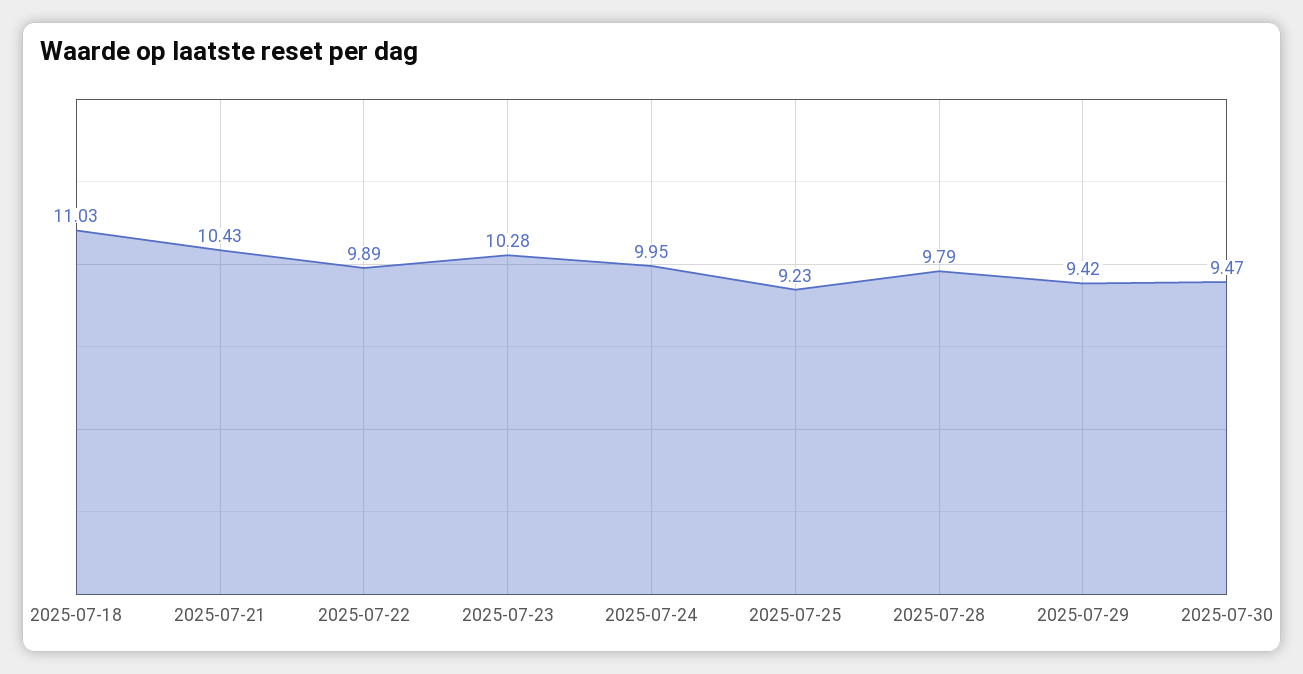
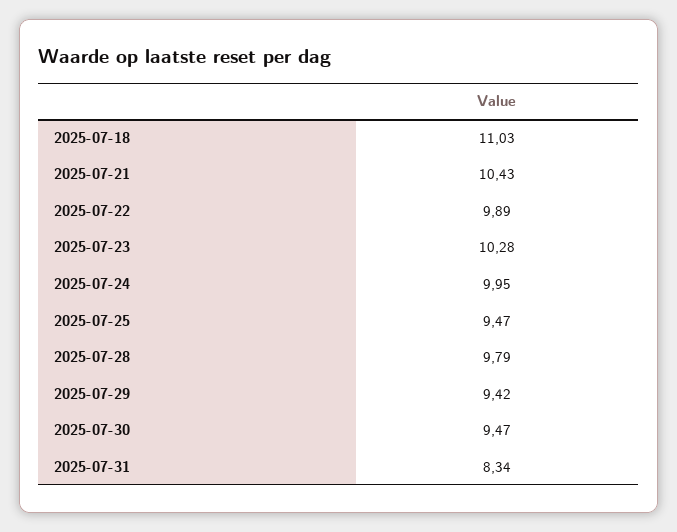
2025-07-25: 9.23 -> 9.47
2025-07-31: none -> 8.34

